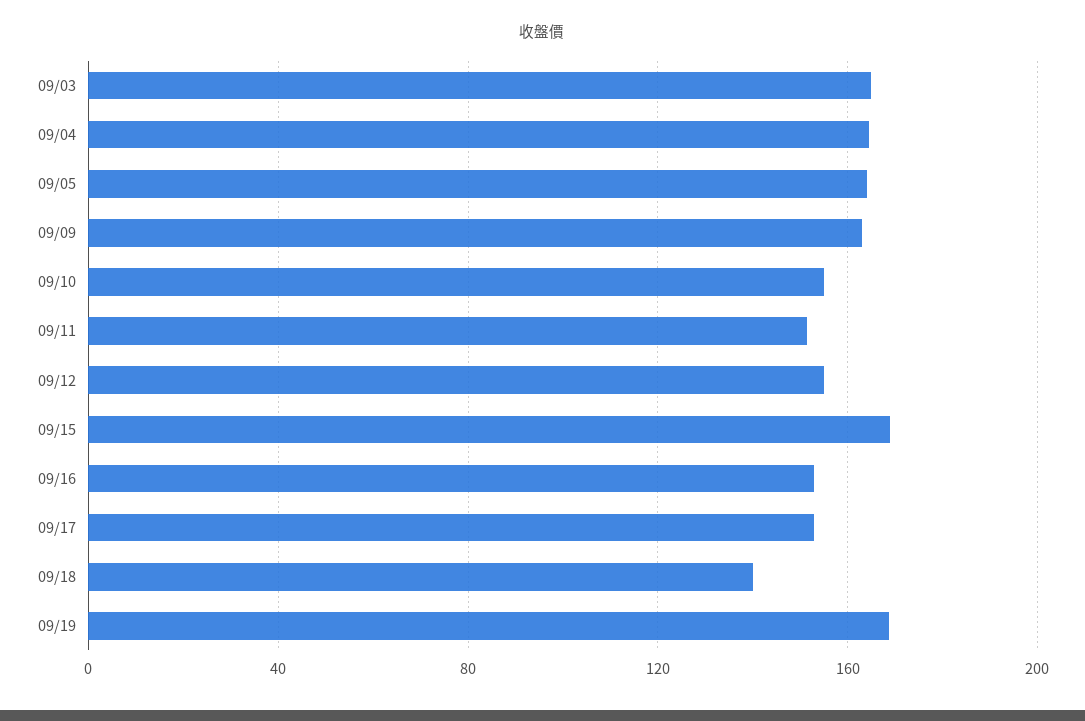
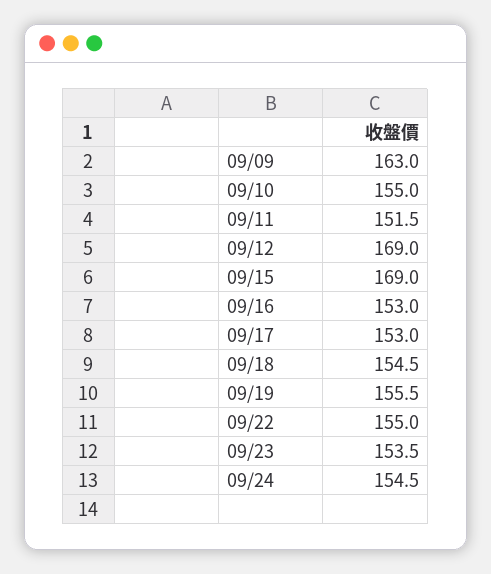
09/03: 165 -> none
09/04: 165 -> none
09/05: 165 -> none
09/12: 155 -> 169
09/18: 140 -> 154.5
09/19: 170 -> 155.5
09/22: none -> 155
09/23: none -> 153.5
09/24: none -> 154.5

